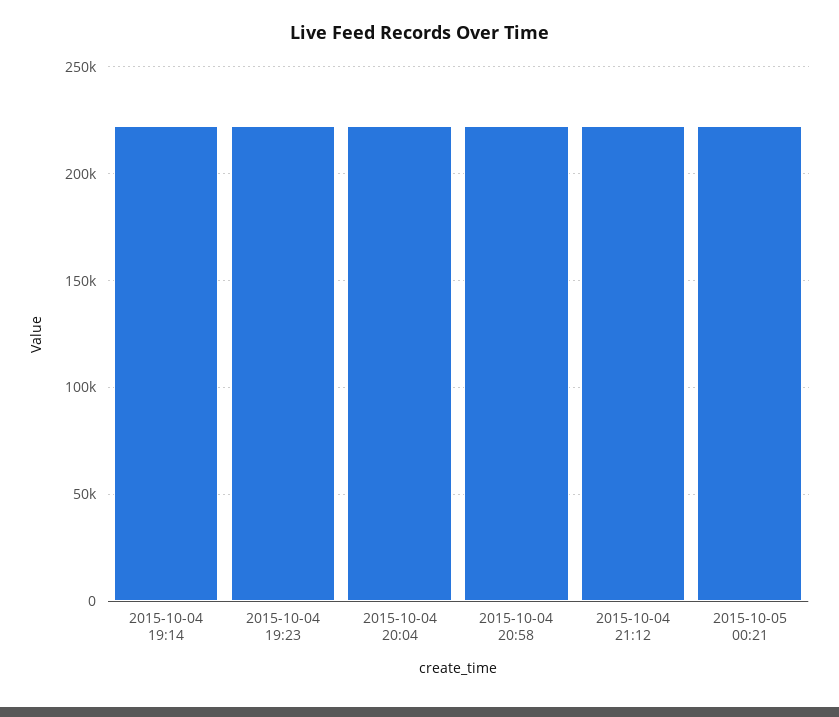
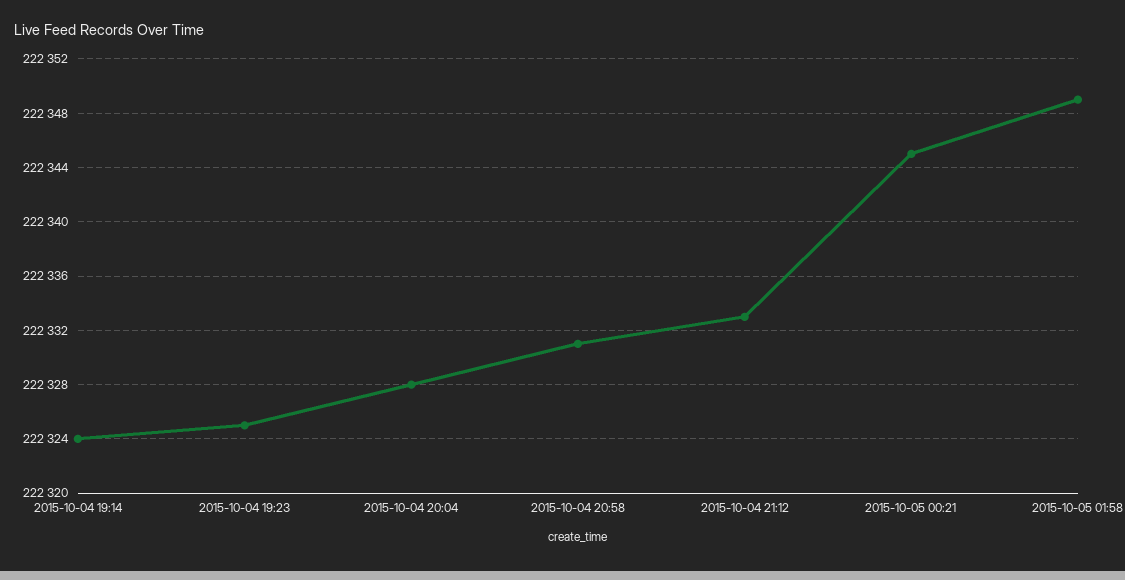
2015-10-05 01:58: none -> 222349

